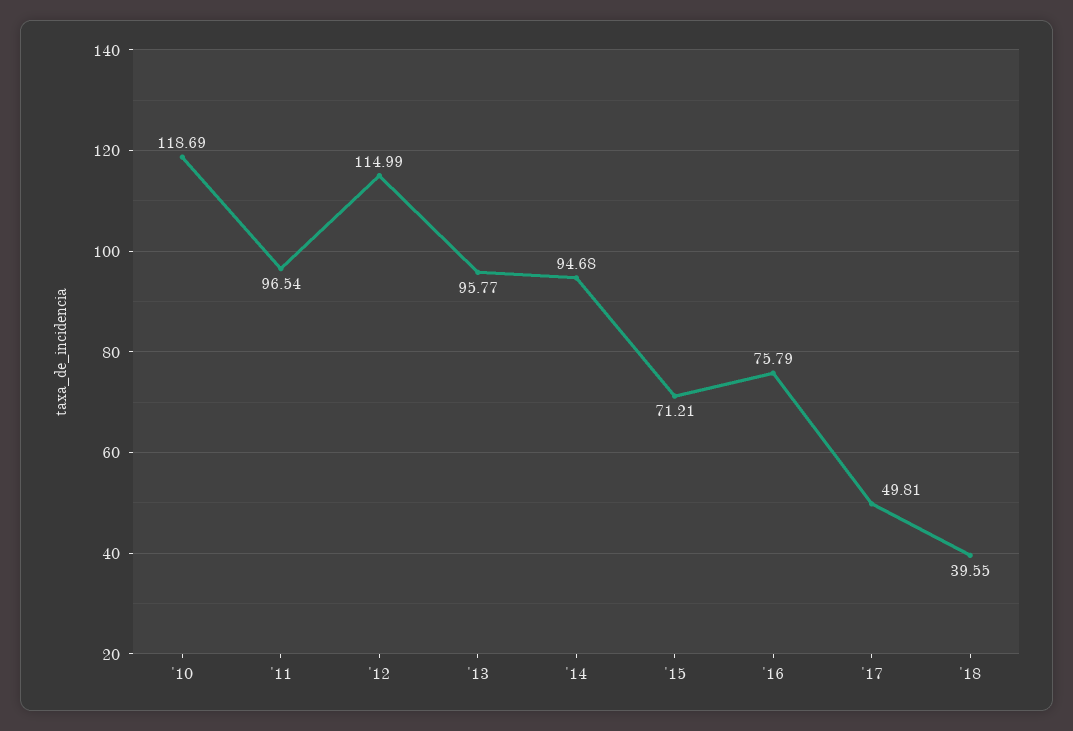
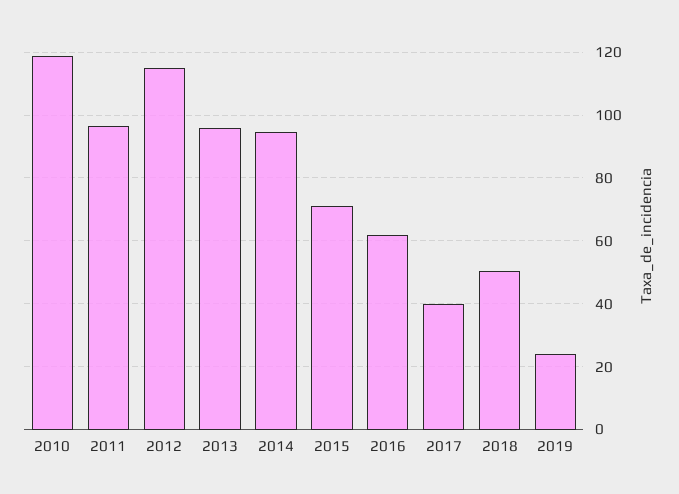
'16: 75.79 -> 62
'17: 49.81 -> 40
'18: 39.55 -> 50
2019: none -> 24

